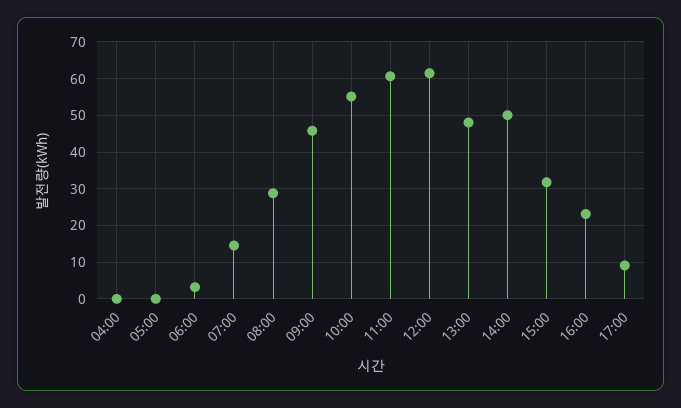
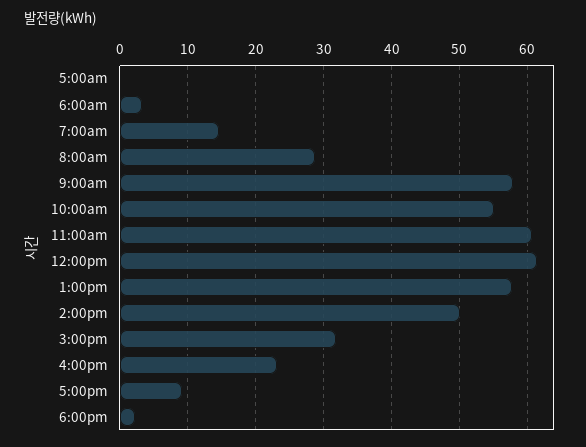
04:00: 0 -> none
09:00: 46 -> 58
13:00: 48 -> 58
6:00pm: none -> 2

